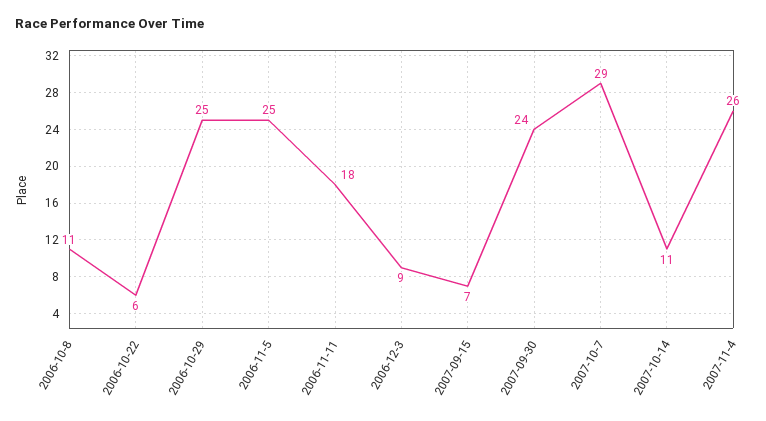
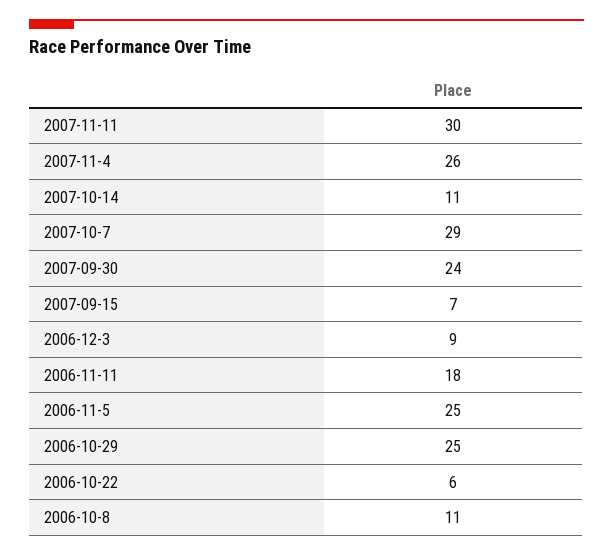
2007-11-11: none -> 30

